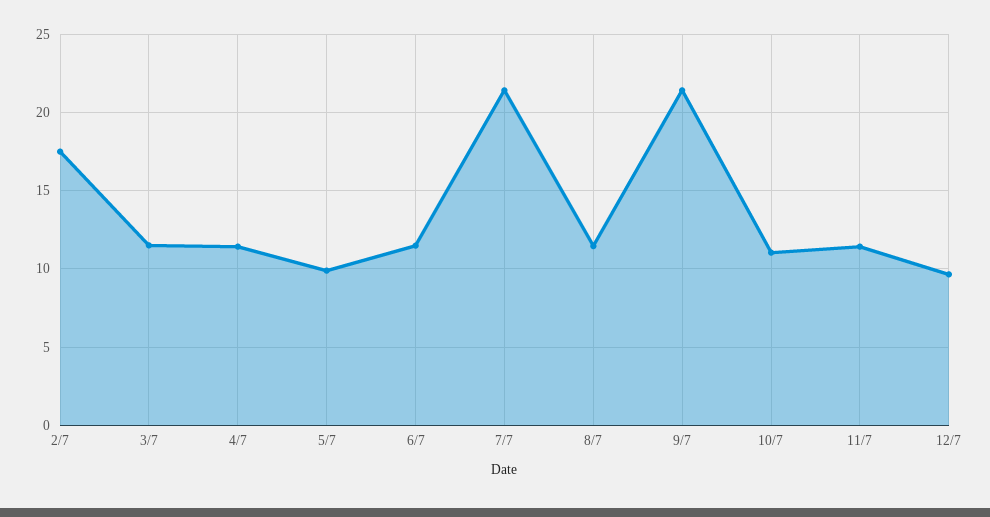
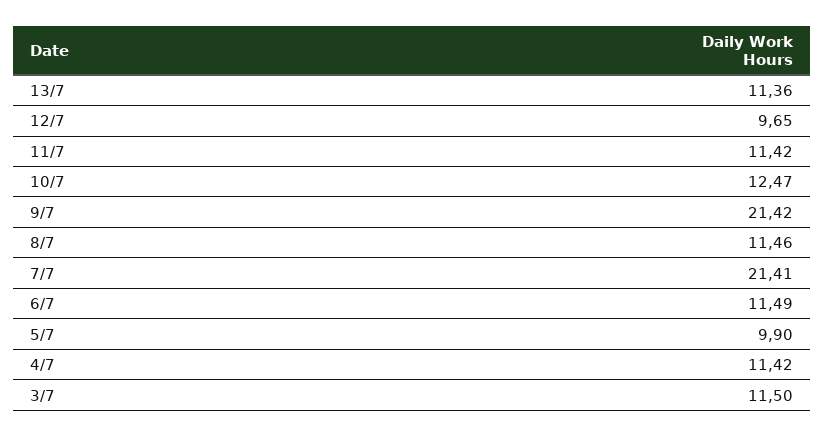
2/7: 17.5 -> none
10/7: 11 -> 12.47
13/7: none -> 11.36

